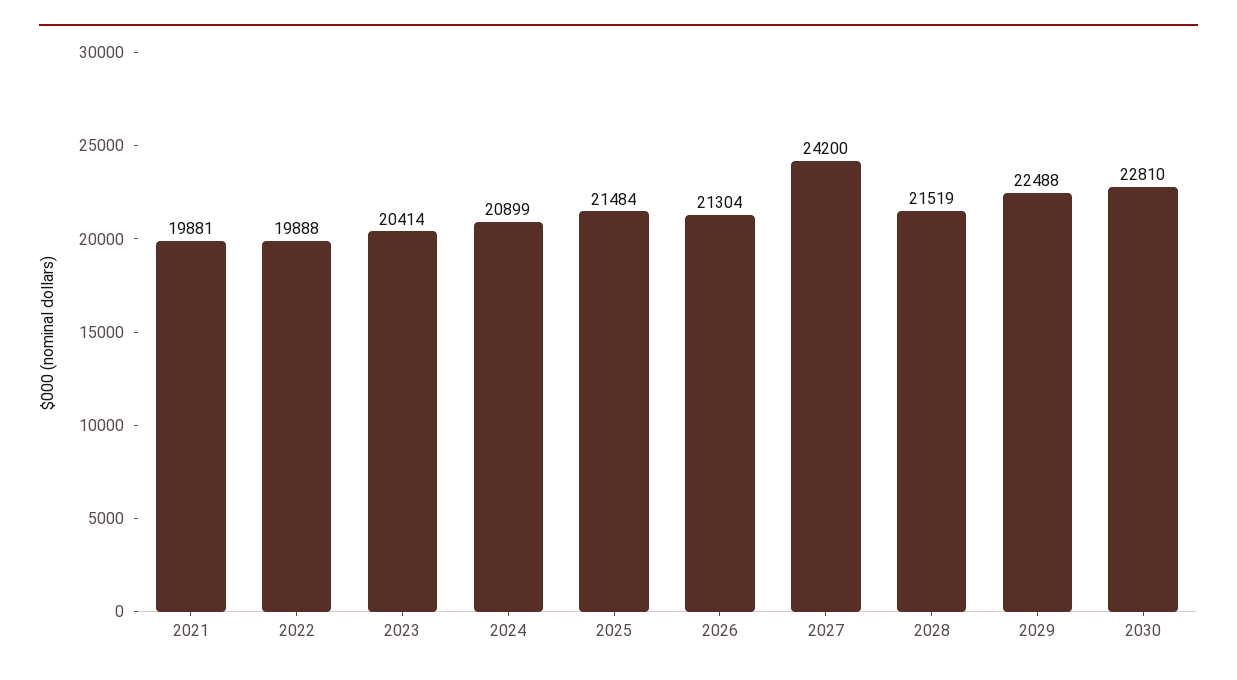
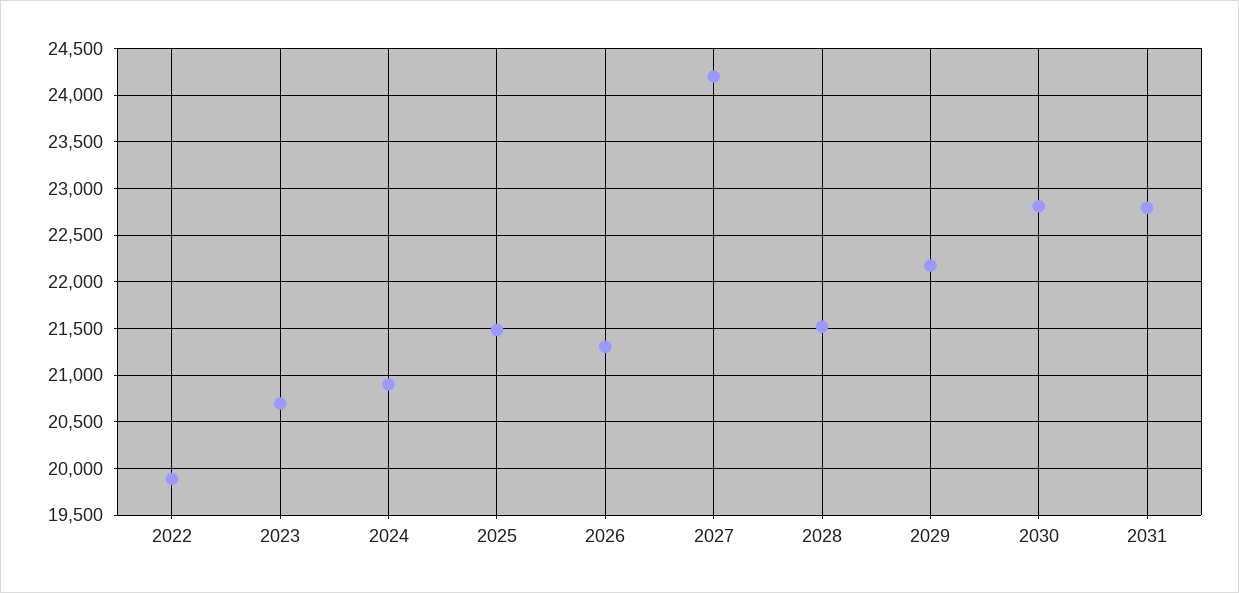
2021: 19881 -> none
2023: 20414 -> 20700
2029: 22488 -> 22200
2031: none -> 22800

